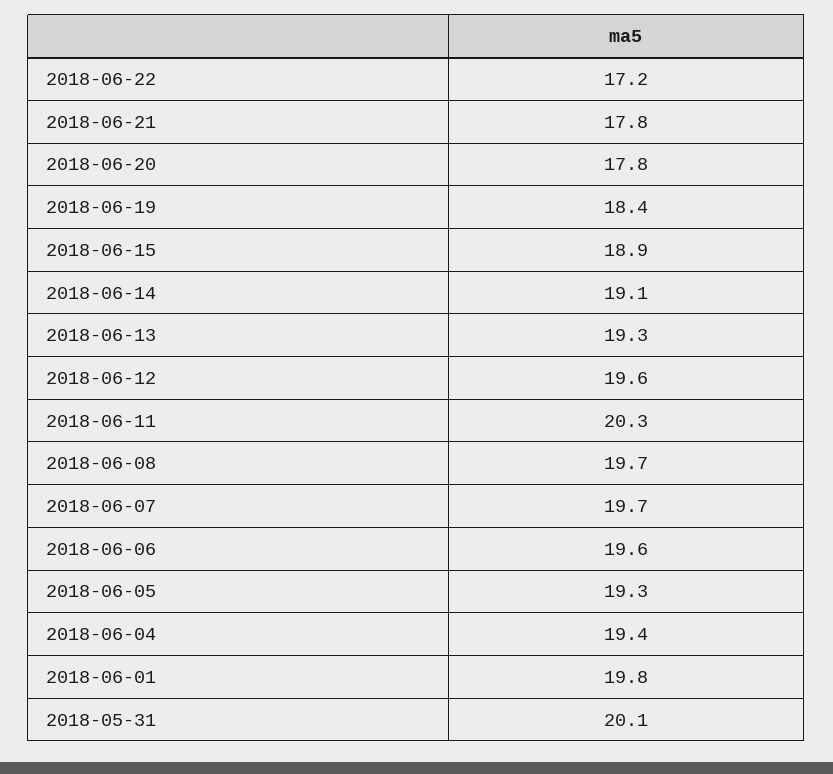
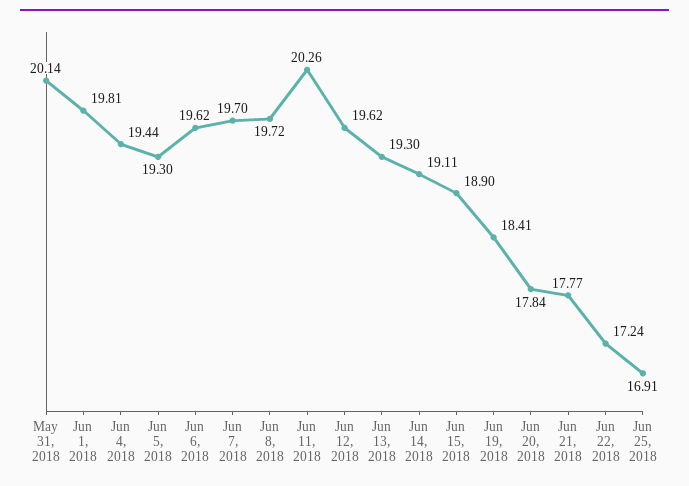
Jun 25, 2018: none -> 16.91

